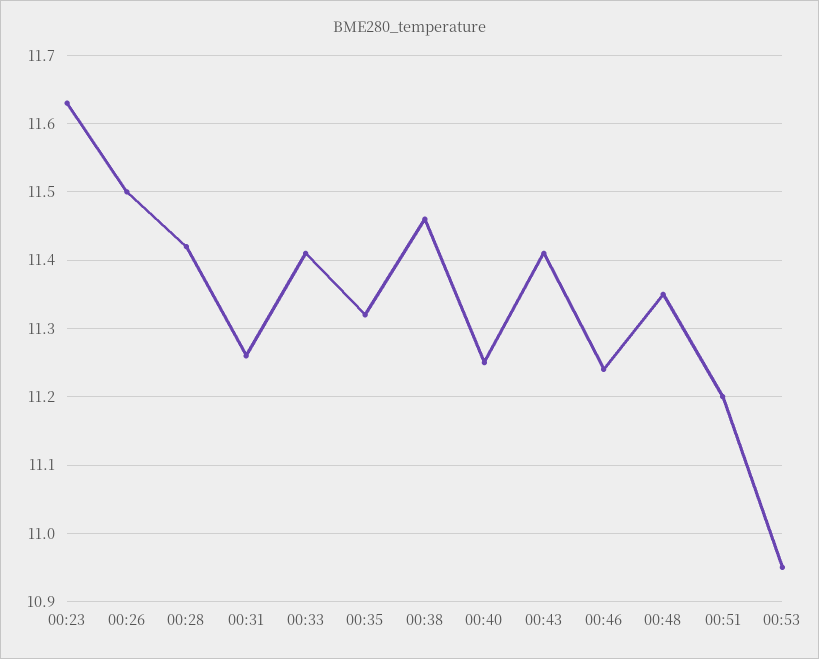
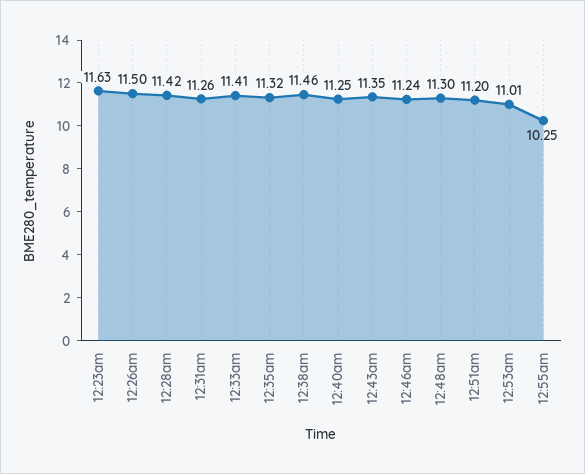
00:43: 11.41 -> 11.35
00:48: 11.35 -> 11.3
00:53: 10.95 -> 11.01
12:55am: none -> 10.25

